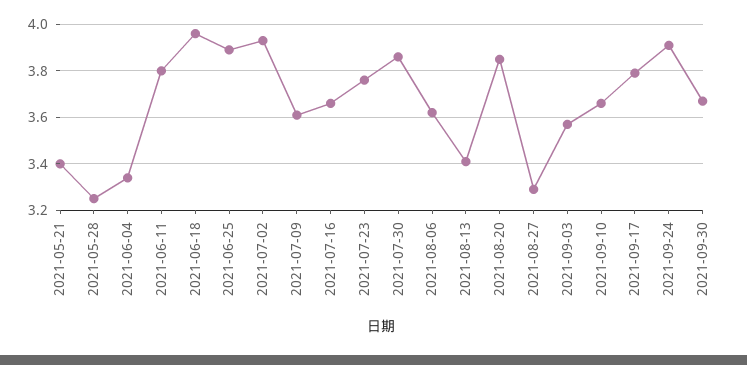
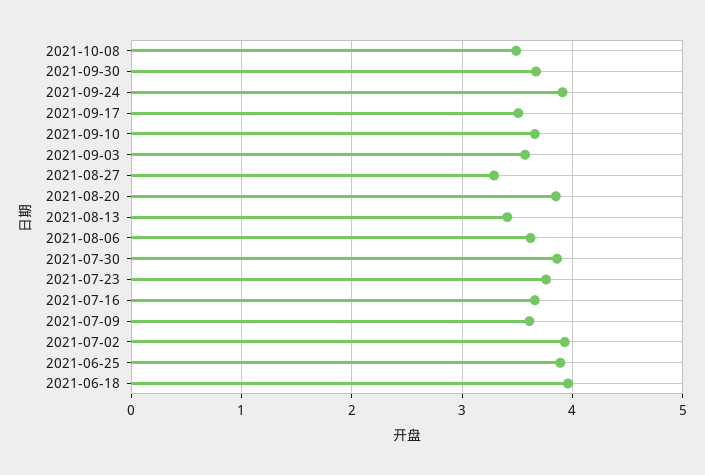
2021-05-21: 3.4 -> none
2021-05-28: 3.25 -> none
2021-06-04: 3.35 -> none
2021-06-11: 3.8 -> none
2021-09-17: 3.8 -> 3.5
2021-10-08: none -> 3.5

